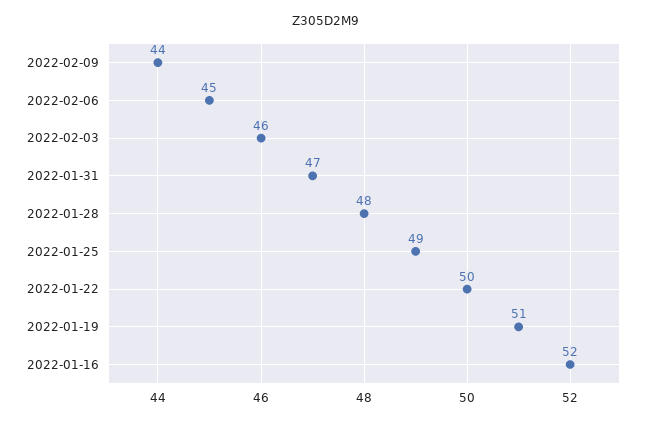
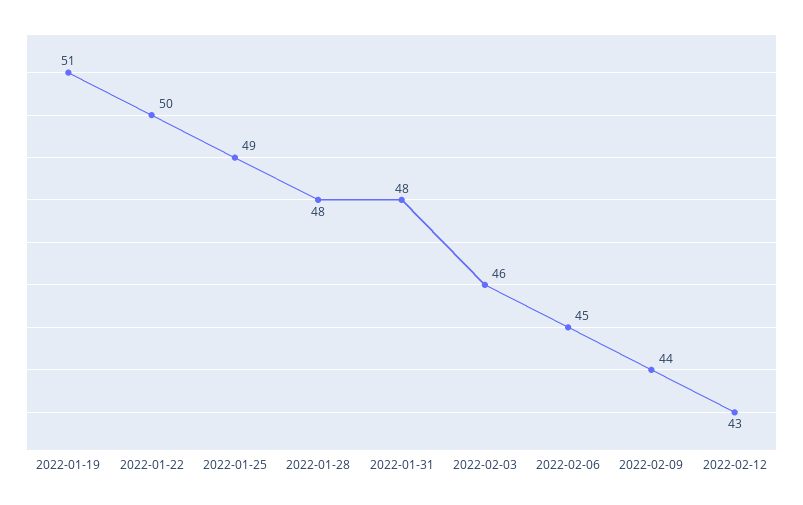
2022-01-31: 47 -> 48
2022-01-16: 52 -> none
2022-02-12: none -> 43

